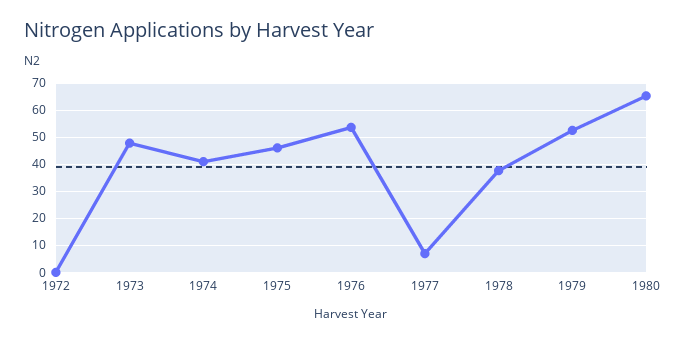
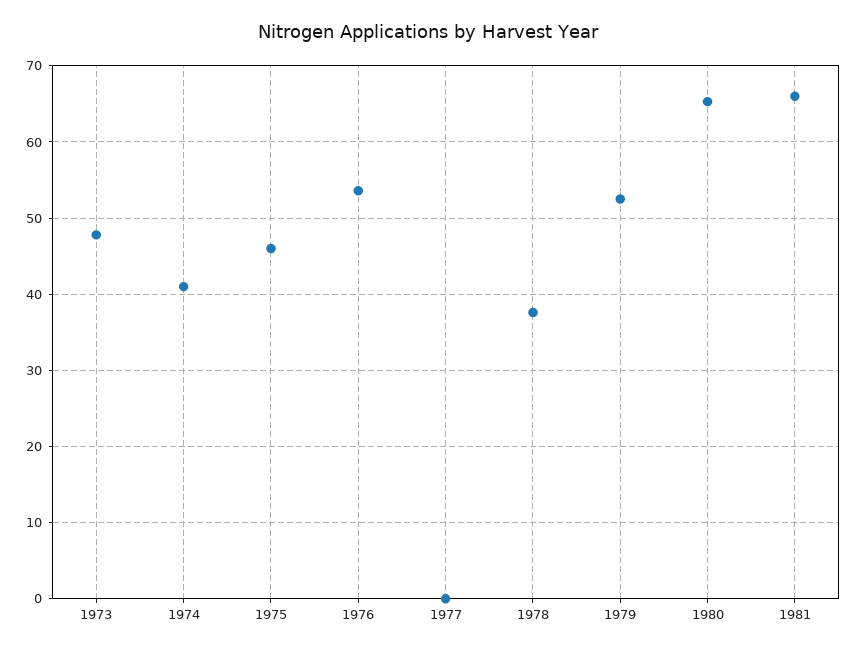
1972: 0 -> none
1977: 7.5 -> 0
1981: none -> 66

